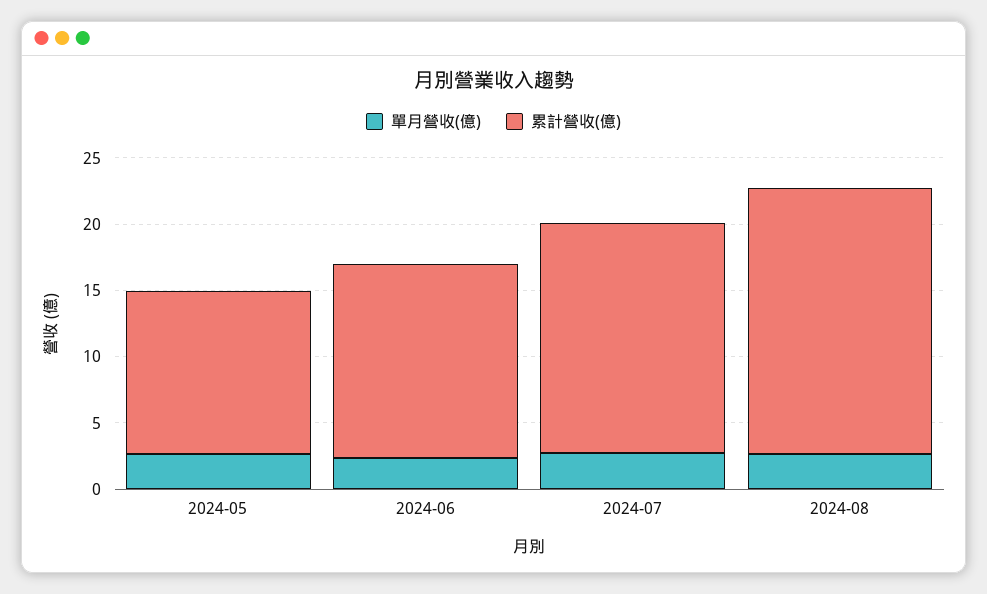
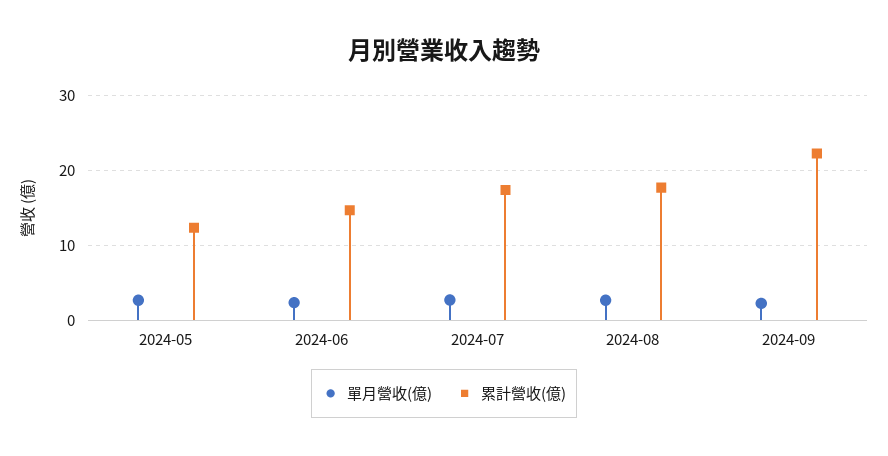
累計營收(億), 2024-08: 20 -> 18
單月營收(億), 2024-09: none -> 2
累計營收(億), 2024-09: none -> 22

